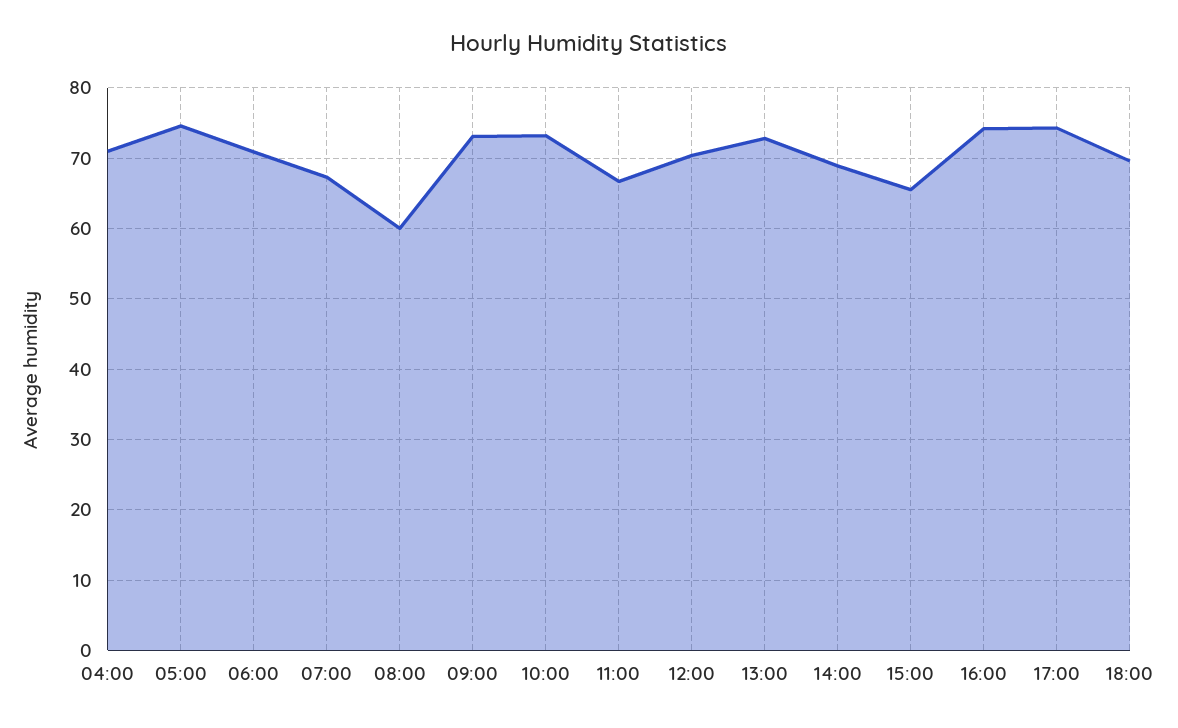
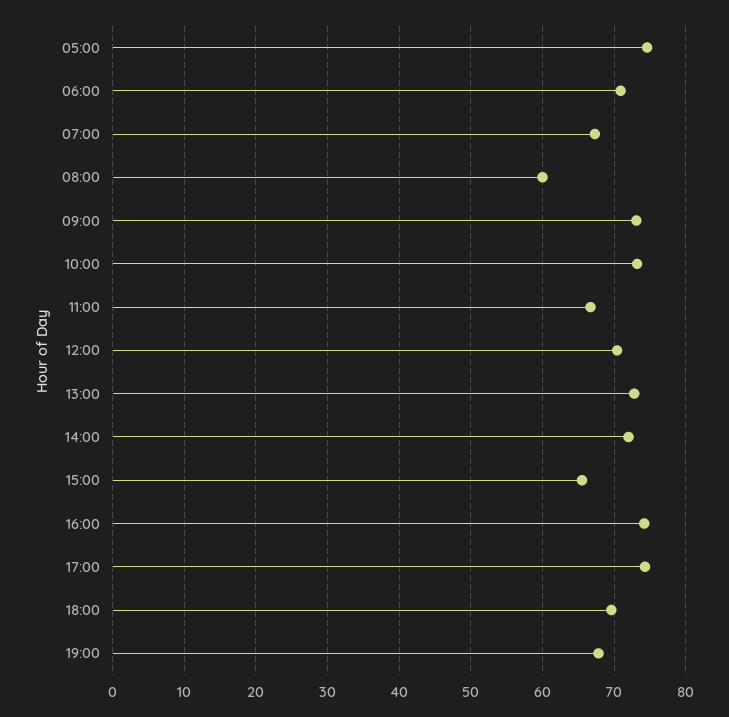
04:00: 71 -> none
14:00: 69 -> 72
19:00: none -> 68

